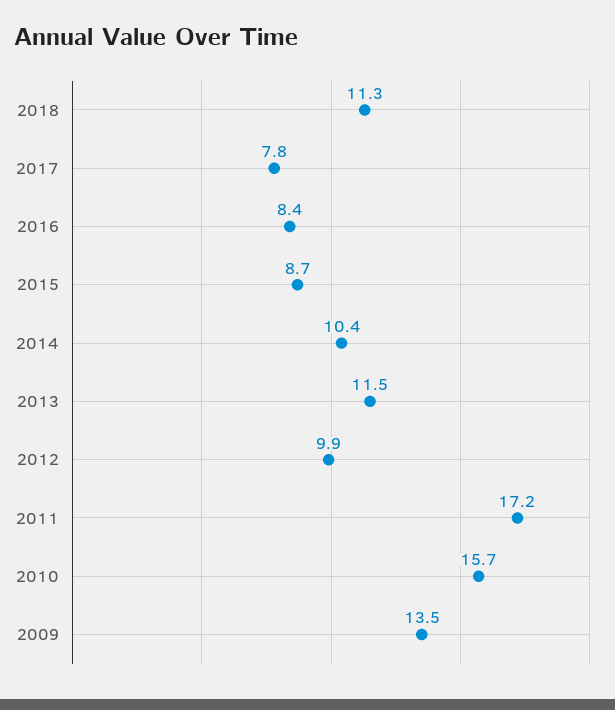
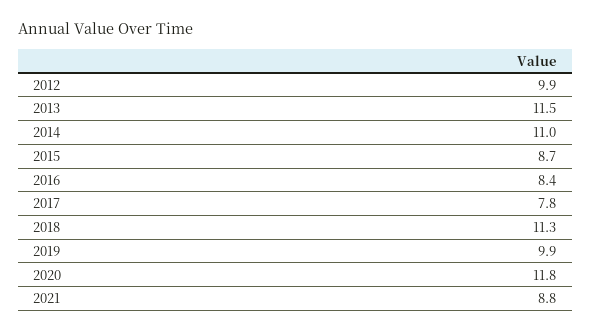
2014: 10.4 -> 11
2011: 17.2 -> none
2010: 15.7 -> none
2009: 13.5 -> none
2019: none -> 9.9
2020: none -> 11.8
2021: none -> 8.8

